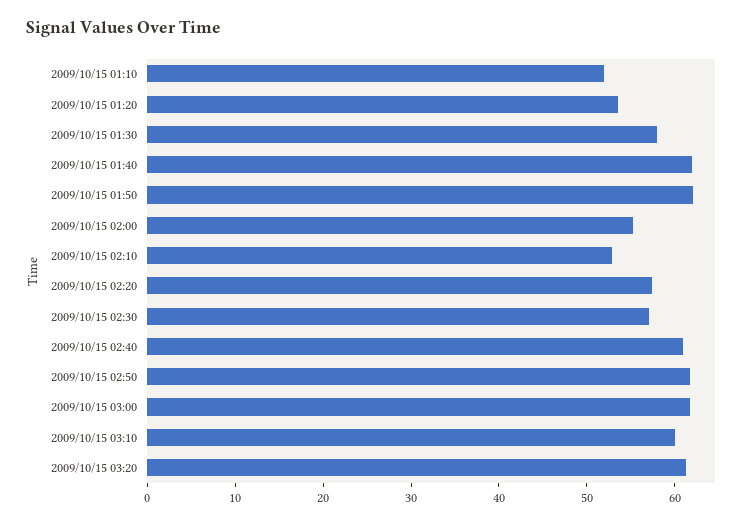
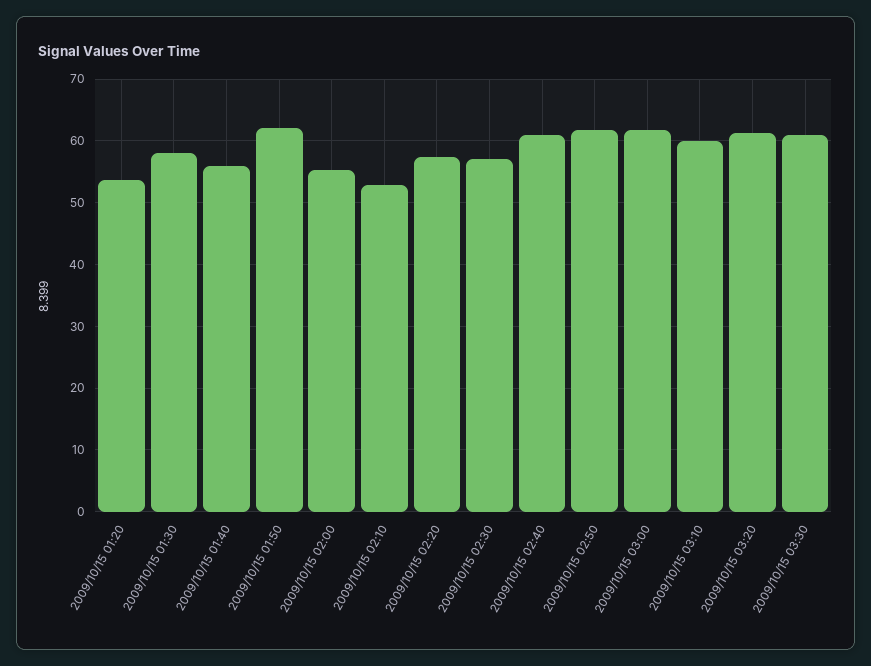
2009/10/15 01:10: 52 -> none
2009/10/15 01:40: 62 -> 56
2009/10/15 03:30: none -> 61

